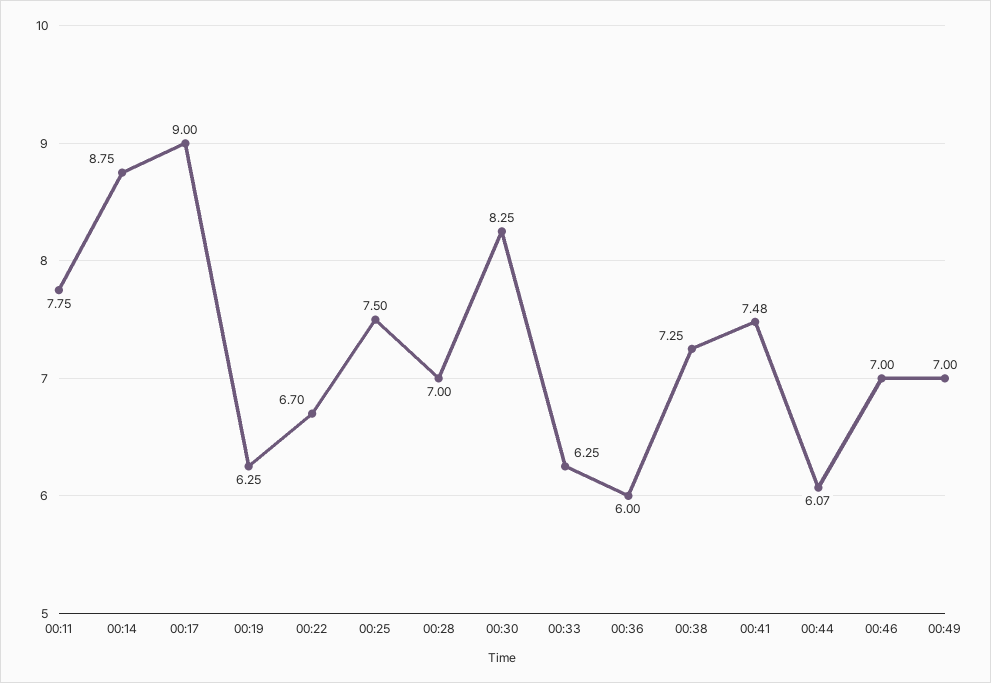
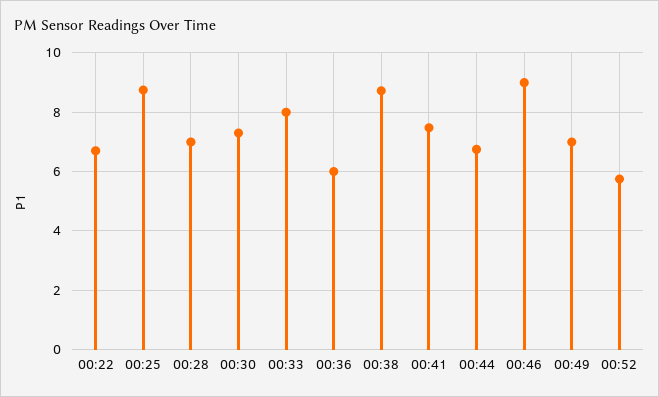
00:11: 7.75 -> none
00:14: 8.75 -> none
00:17: 9 -> none
00:19: 6.25 -> none
00:25: 7.5 -> 8.75
00:30: 8.25 -> 7.25
00:33: 6.25 -> 8
00:38: 7.25 -> 8.75
00:44: 6.07 -> 6.75
00:46: 7 -> 9
00:52: none -> 5.75

